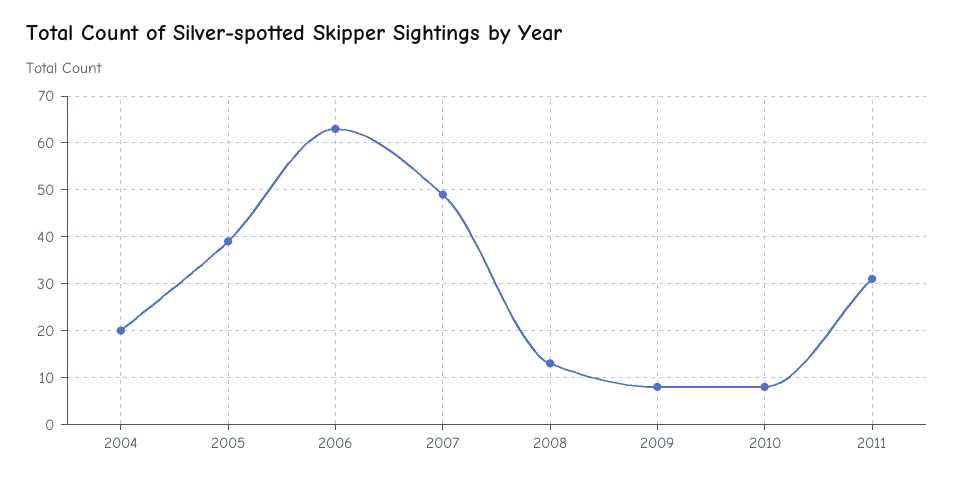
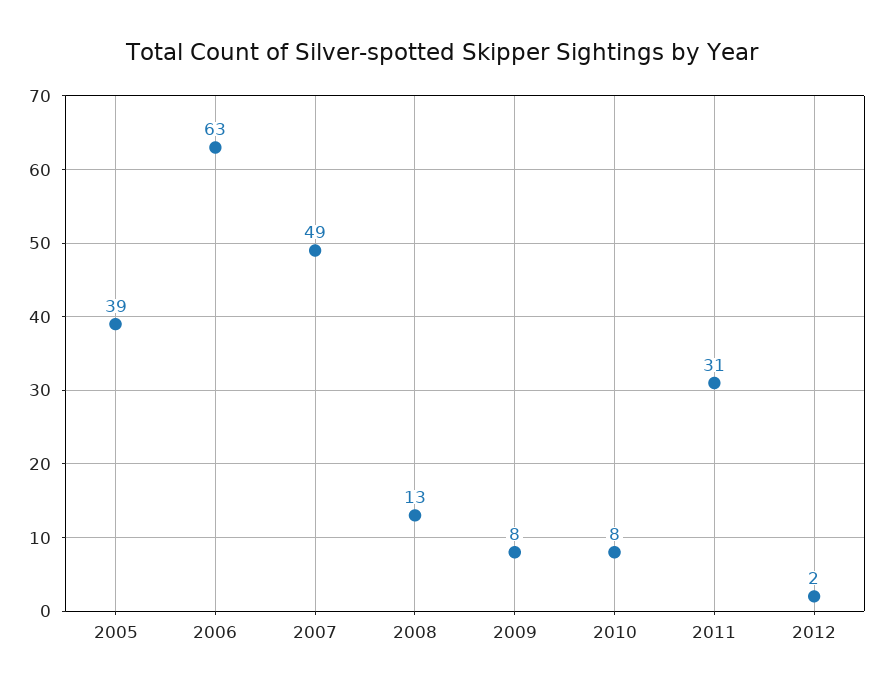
2004: 20 -> none
2012: none -> 2

